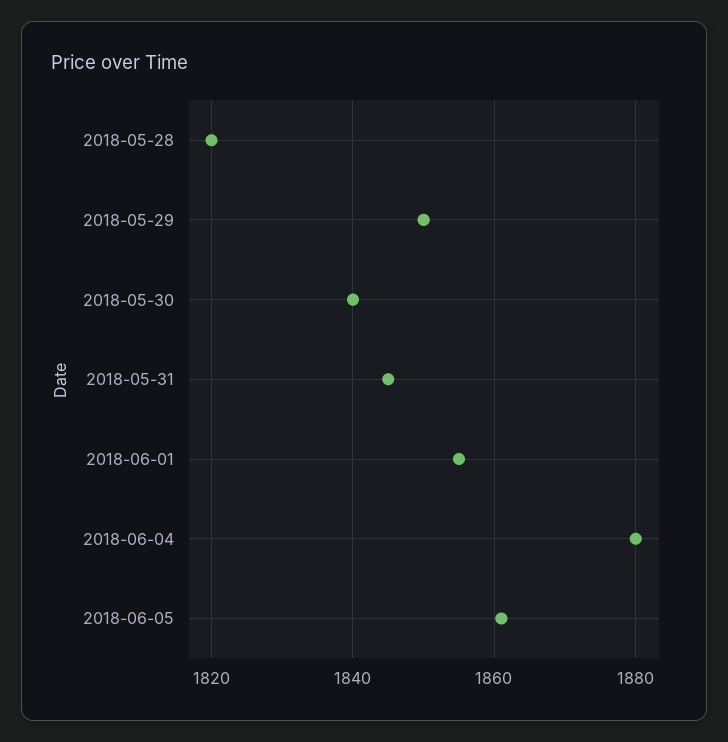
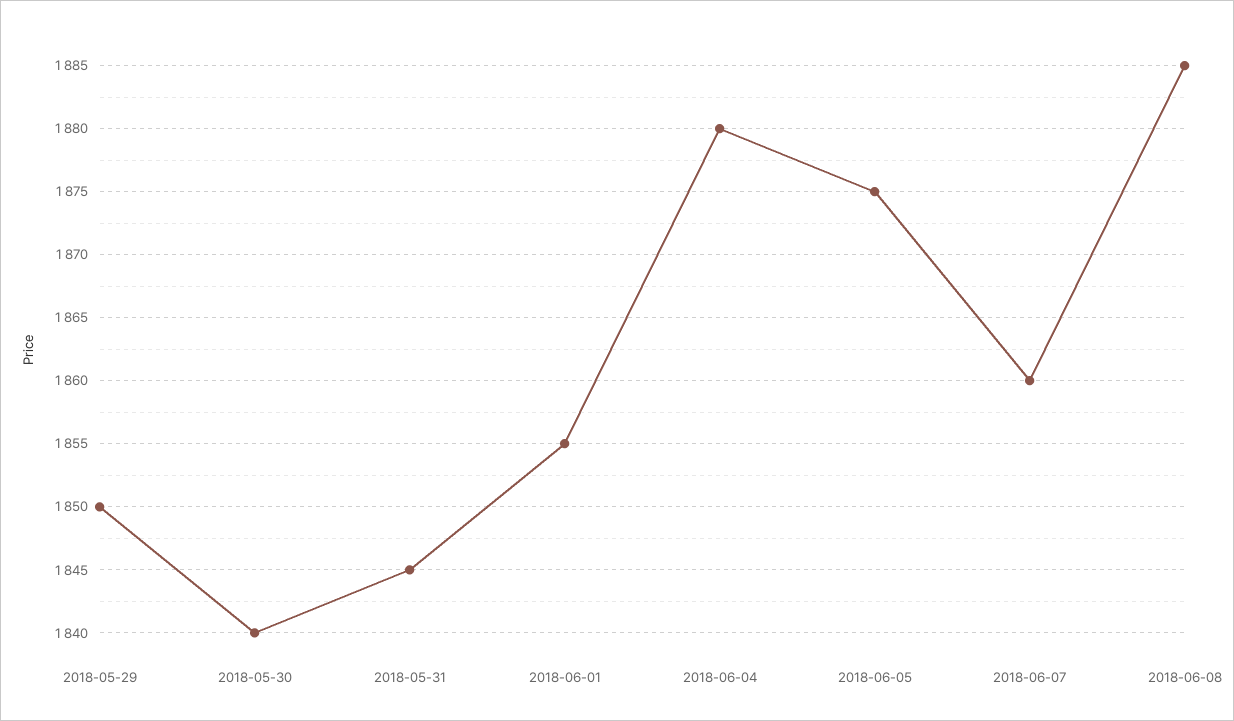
2018-05-28: 1820 -> none
2018-06-05: 1860 -> 1875
2018-06-07: none -> 1860
2018-06-08: none -> 1885

